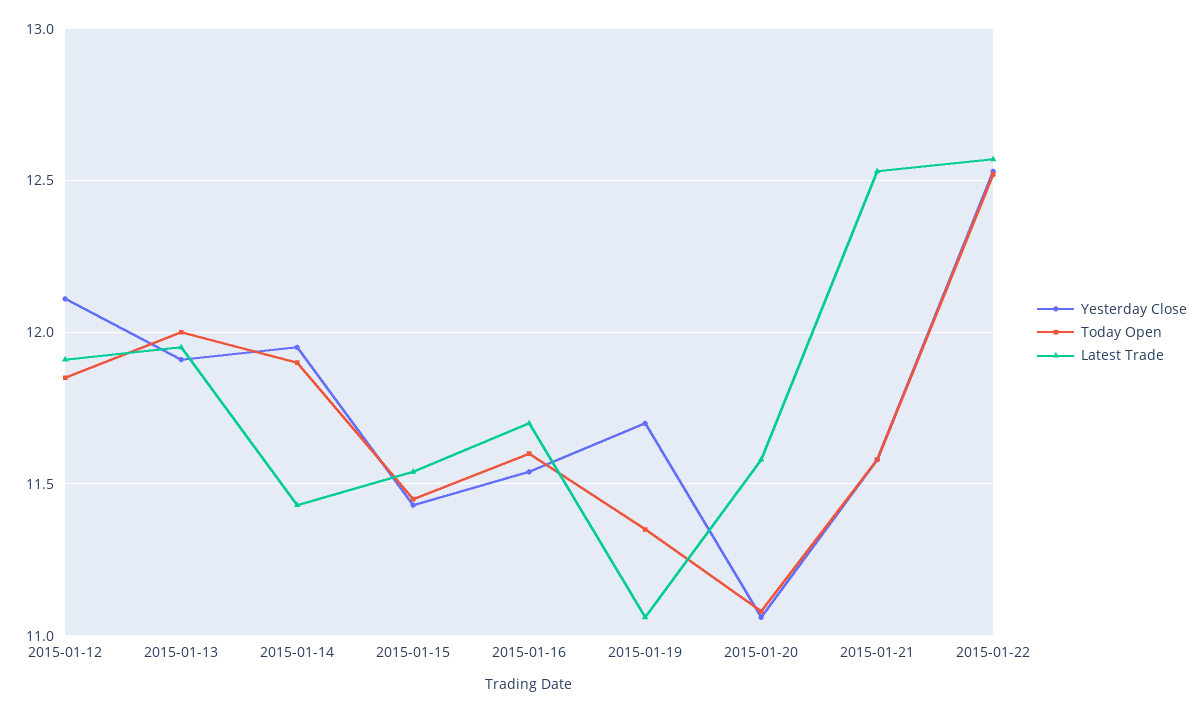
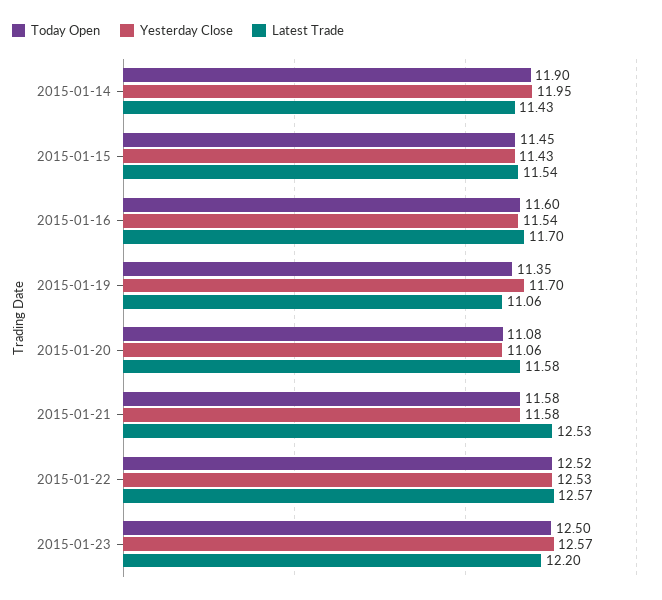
Yesterday Close, 2015-01-12: 12.1 -> none
Today Open, 2015-01-12: 11.85 -> none
Latest Trade, 2015-01-12: 11.9 -> none
Yesterday Close, 2015-01-13: 11.9 -> none
Today Open, 2015-01-13: 12 -> none
Latest Trade, 2015-01-13: 11.95 -> none
Today Open, 2015-01-23: none -> 12.5
Yesterday Close, 2015-01-23: none -> 12.57
Latest Trade, 2015-01-23: none -> 12.2

